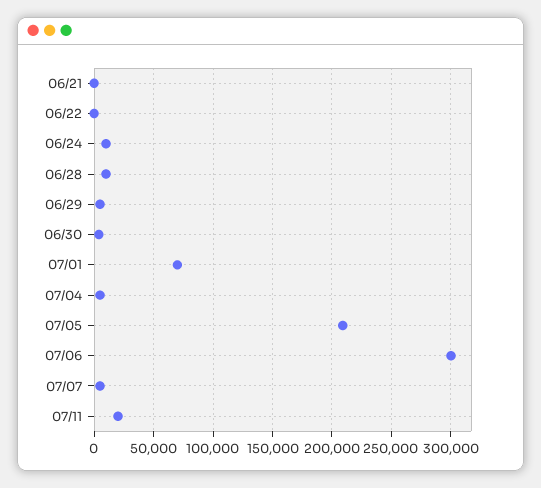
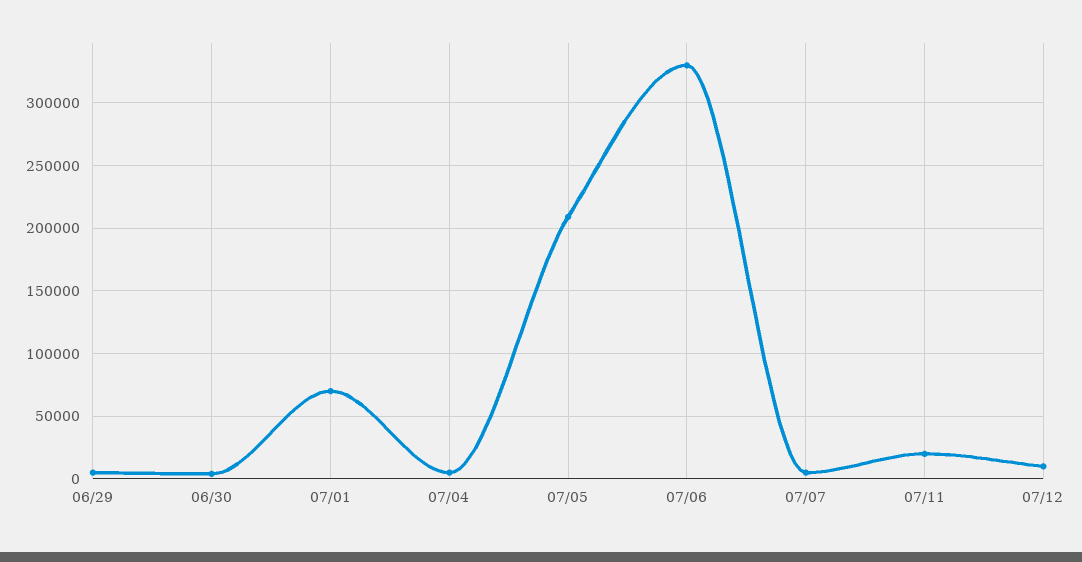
06/21: 0 -> none
06/22: 0 -> none
06/24: 10000 -> none
06/28: 10000 -> none
07/06: 300000 -> 330000
07/12: none -> 10000

